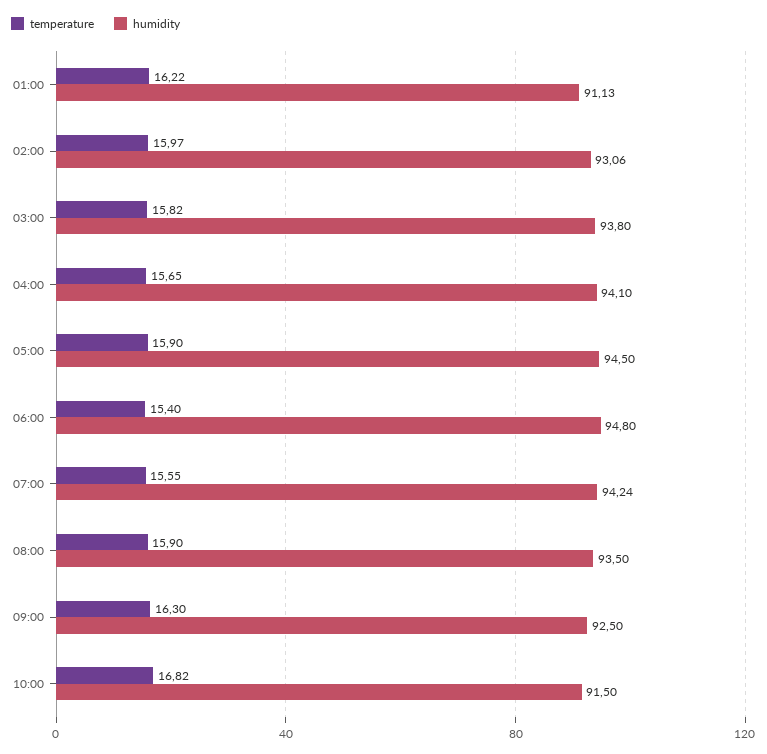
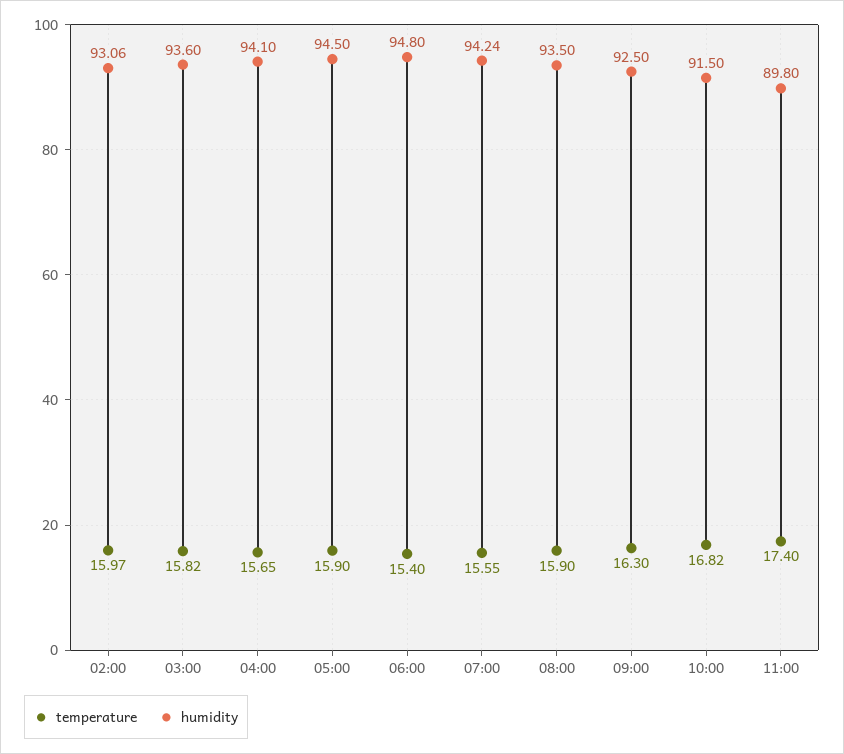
temperature, 01:00: 16.22 -> none
humidity, 01:00: 91.13 -> none
humidity, 03:00: 93.8 -> 93.6
temperature, 11:00: none -> 17.4
humidity, 11:00: none -> 89.8

